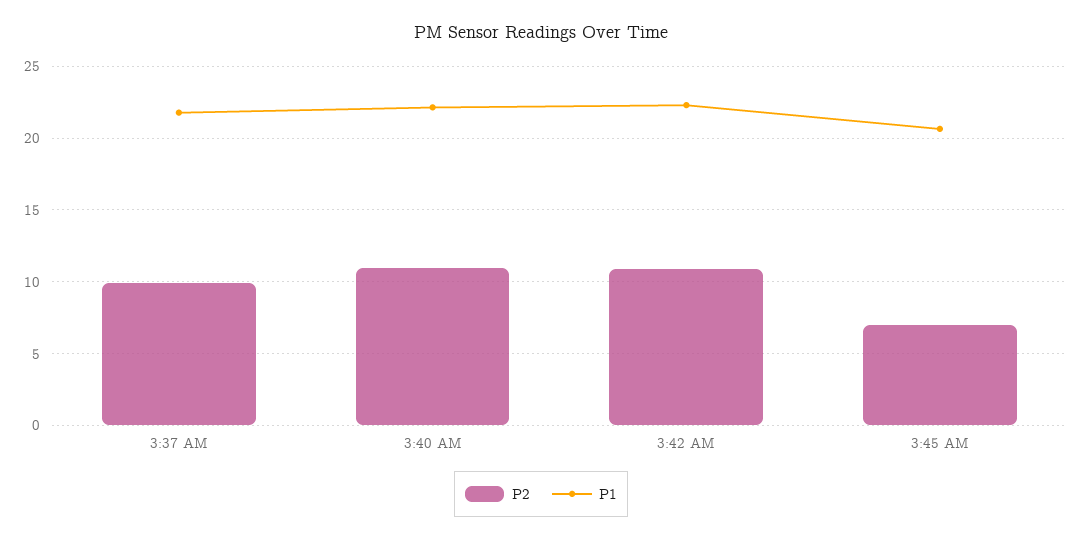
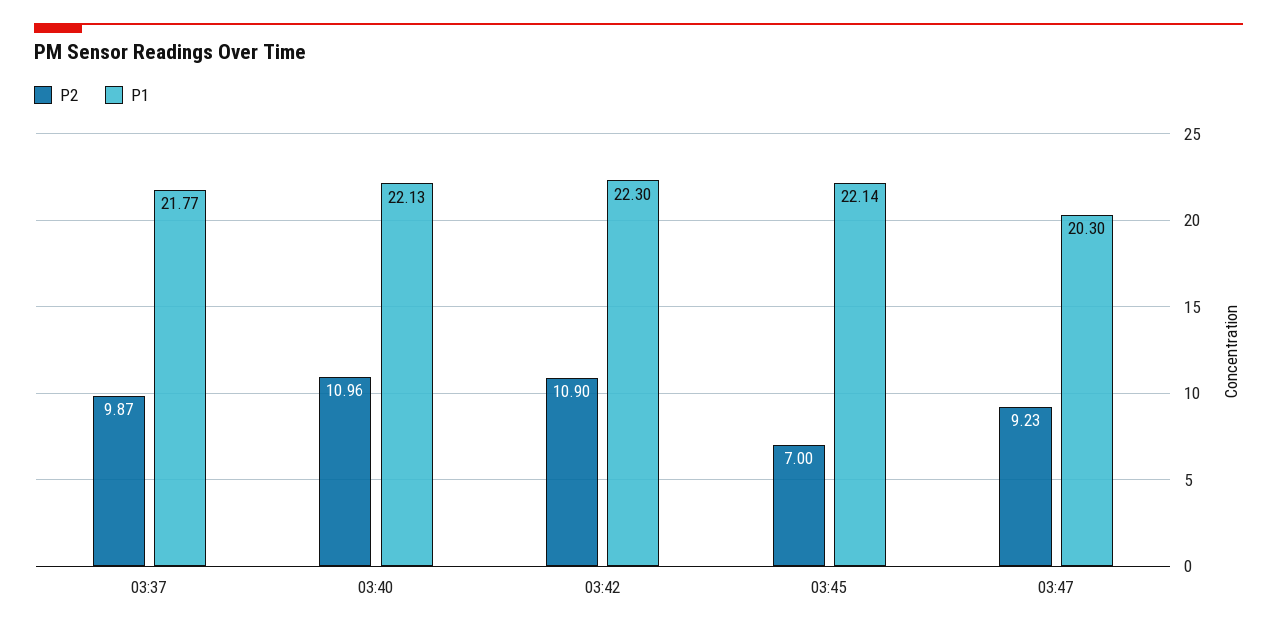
P1, 3:45 AM: 20.5 -> 22.14
P2, 03:47: none -> 9.23
P1, 03:47: none -> 20.3

